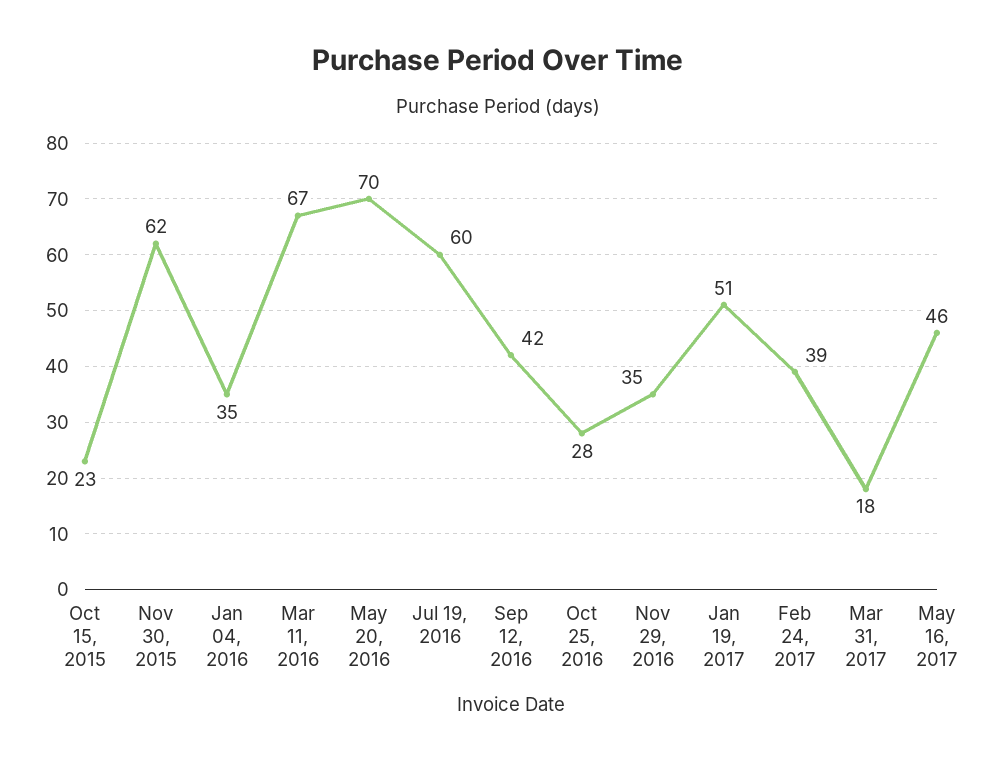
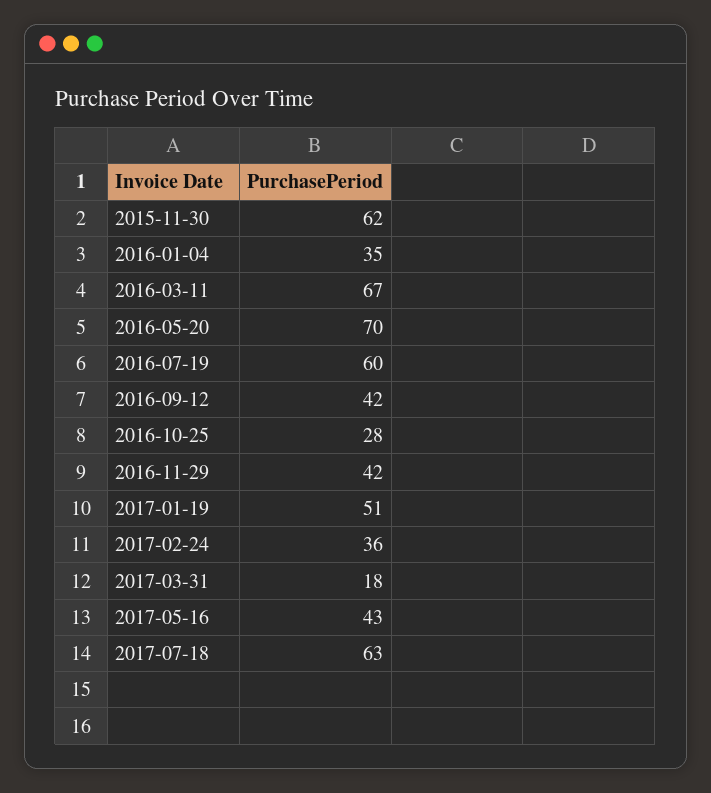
Oct 15, 2015: 23 -> none
Nov 29, 2016: 35 -> 42
Feb 24, 2017: 39 -> 36
May 16, 2017: 46 -> 43
2017-07-18: none -> 63

